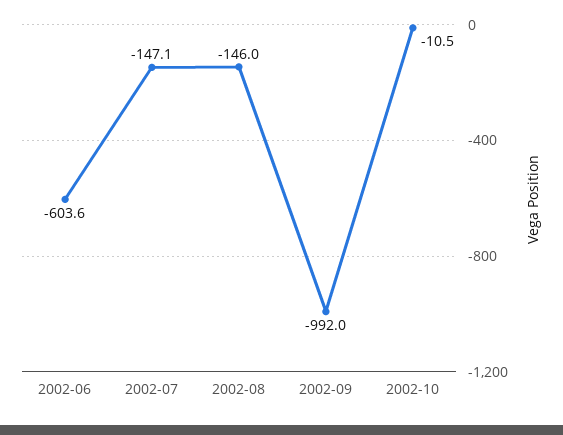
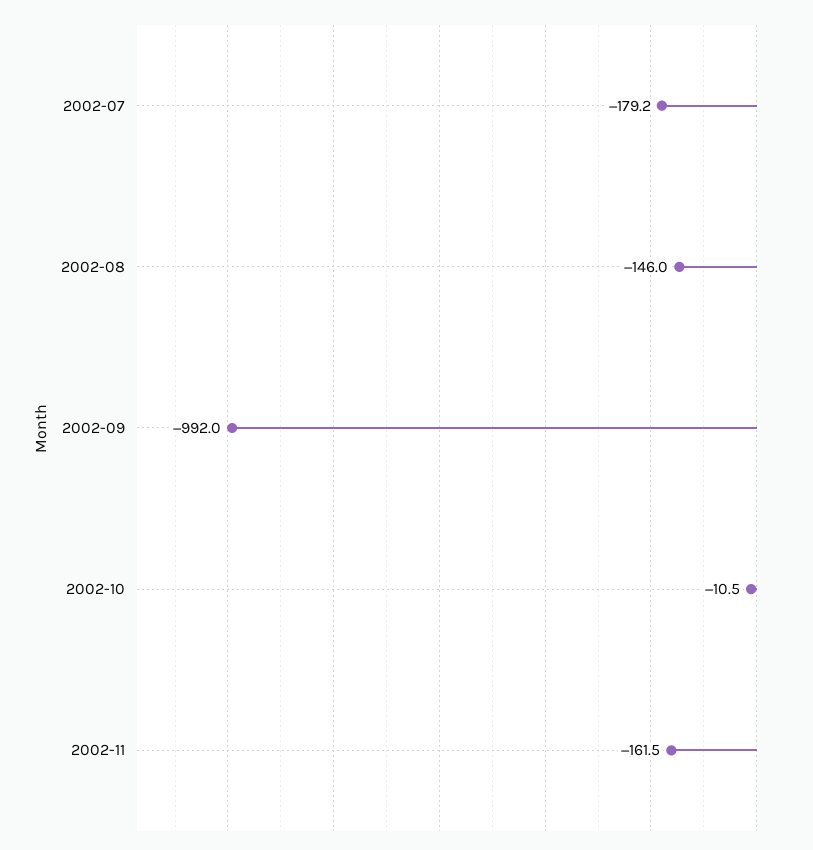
2002-06: -603.6 -> none
2002-07: -147.1 -> -179.2
2002-11: none -> -161.5

